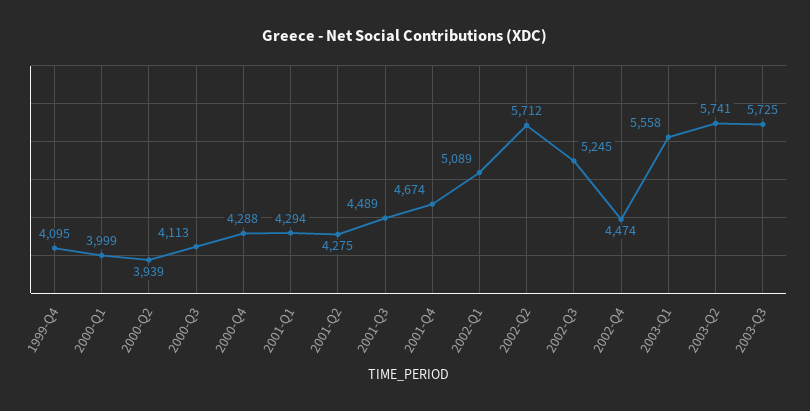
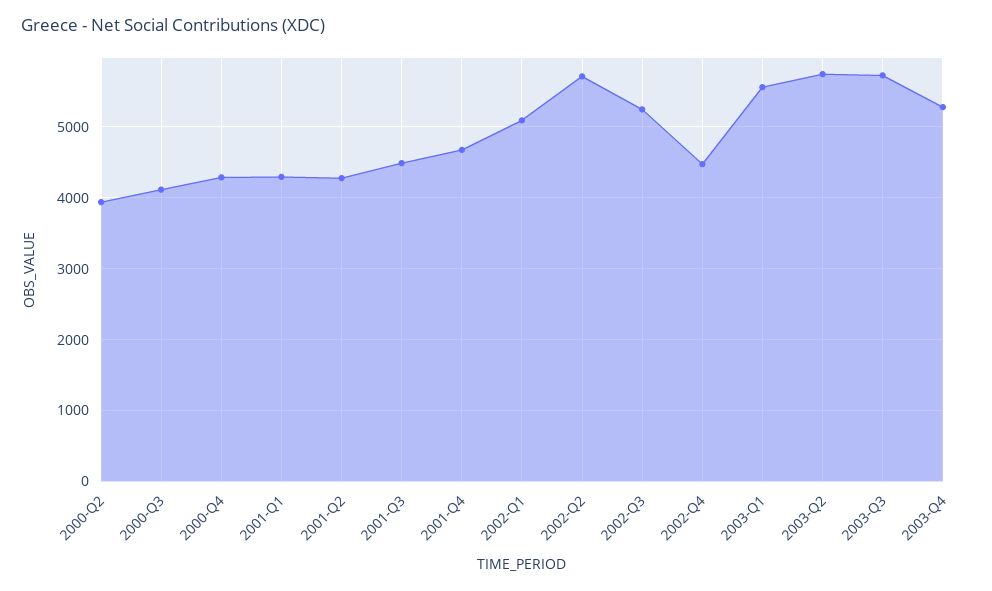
1999-Q4: 4095 -> none
2000-Q1: 3999 -> none
2003-Q4: none -> 5300

